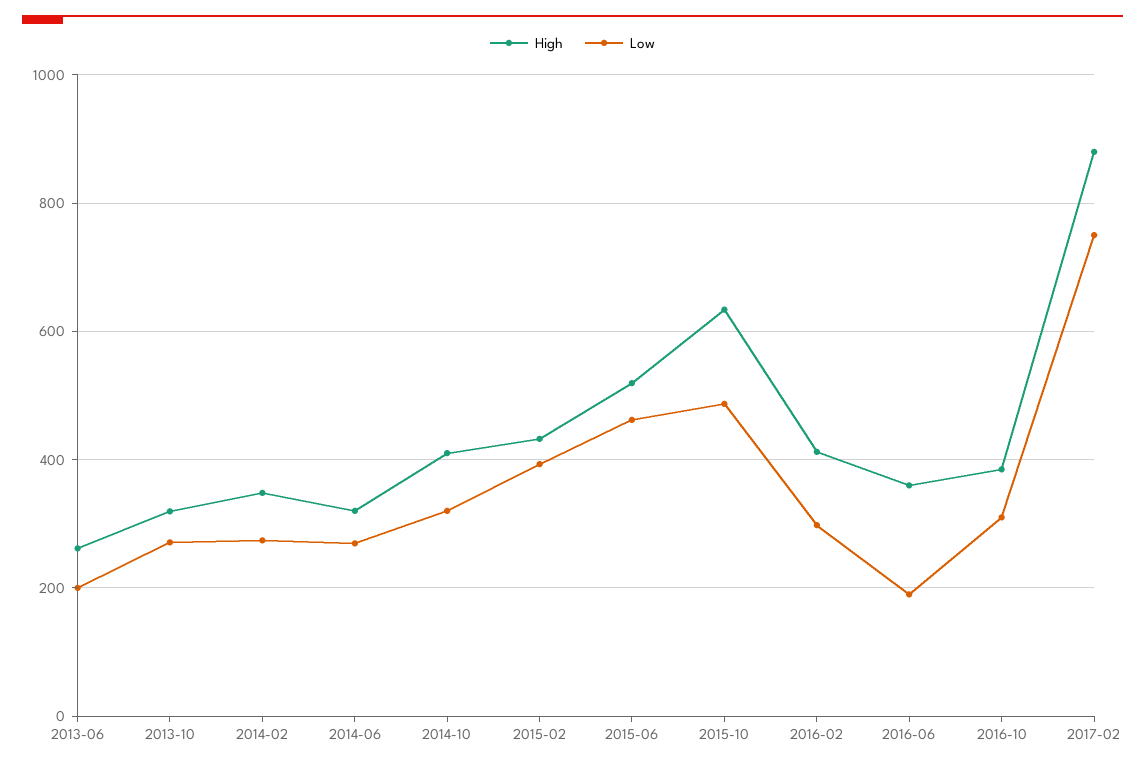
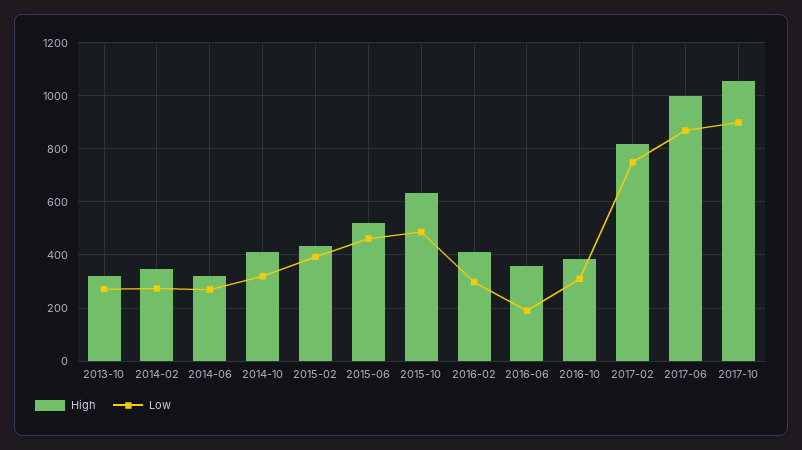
High, 2013-06: 260 -> none
Low, 2013-06: 200 -> none
High, 2017-02: 880 -> 825
High, 2017-06: none -> 1000
Low, 2017-06: none -> 875
High, 2017-10: none -> 1050
Low, 2017-10: none -> 900

